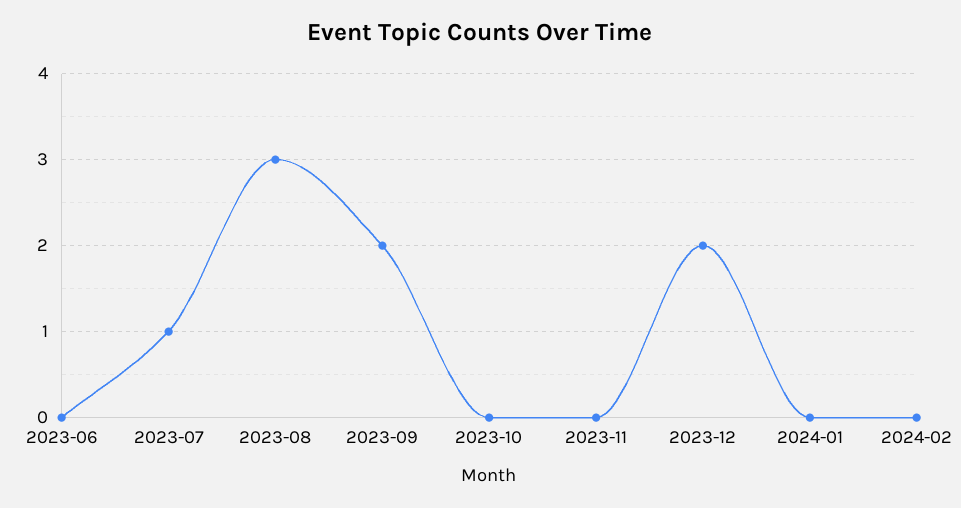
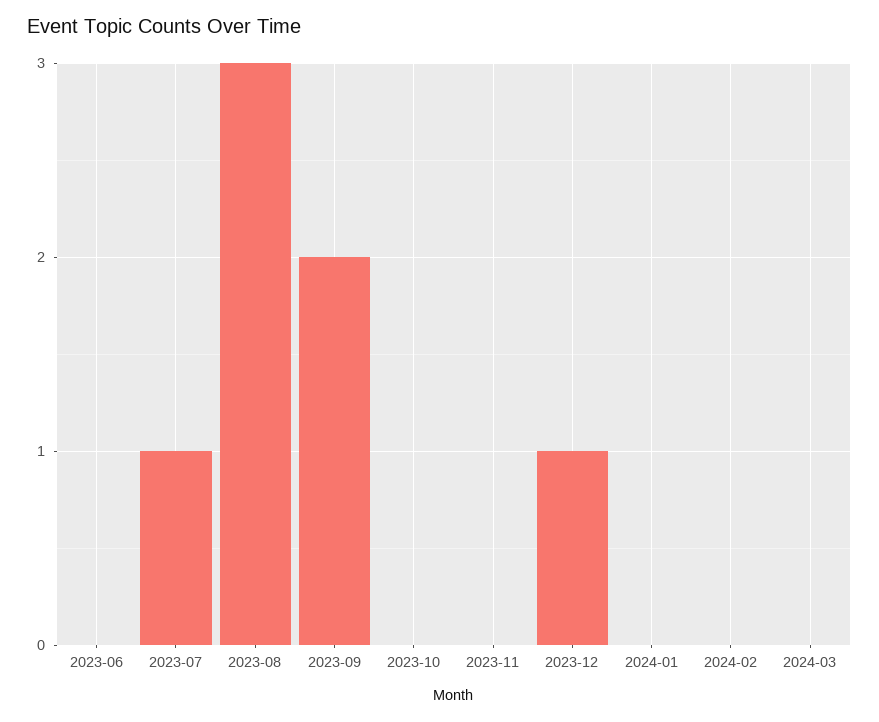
2023-12: 2 -> 1
2024-03: none -> 0

